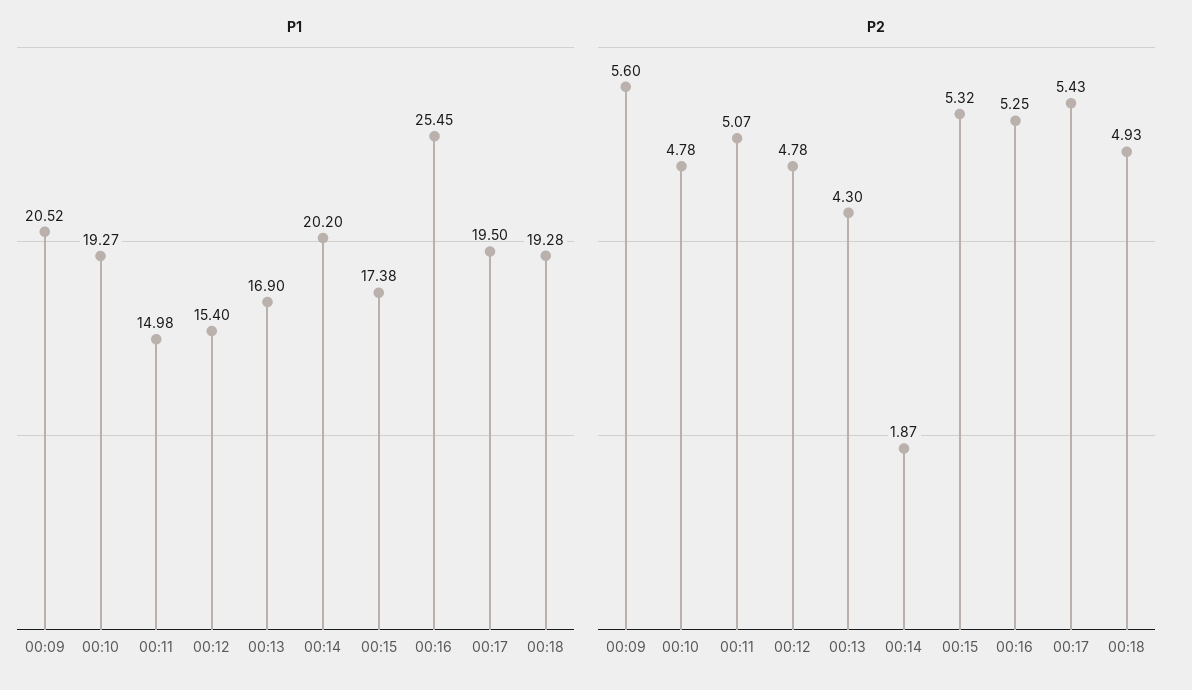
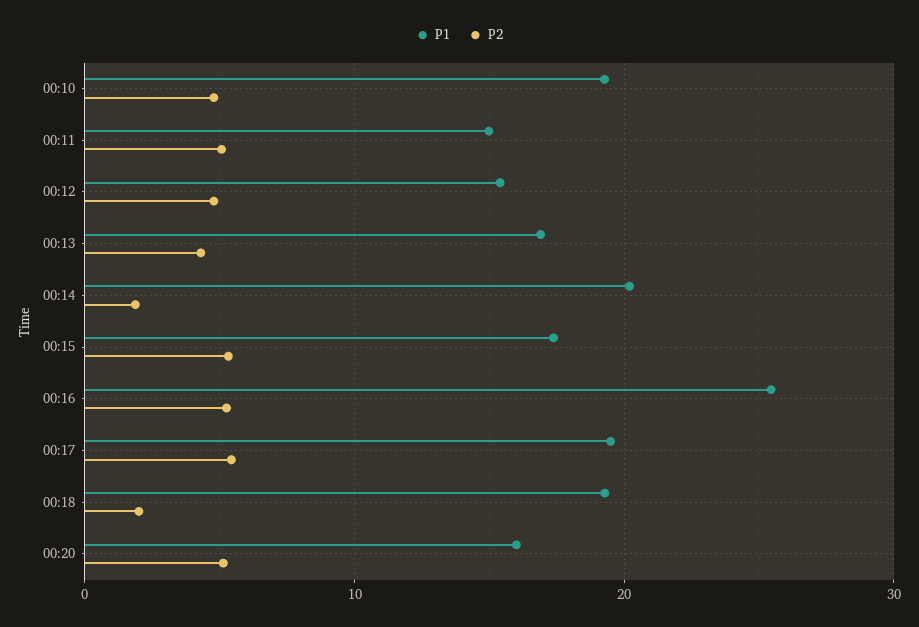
P1, 00:09: 20.52 -> none
P2, 00:09: 5.6 -> none
P2, 00:18: 4.93 -> 2
P1, 00:20: none -> 16
P2, 00:20: none -> 5

